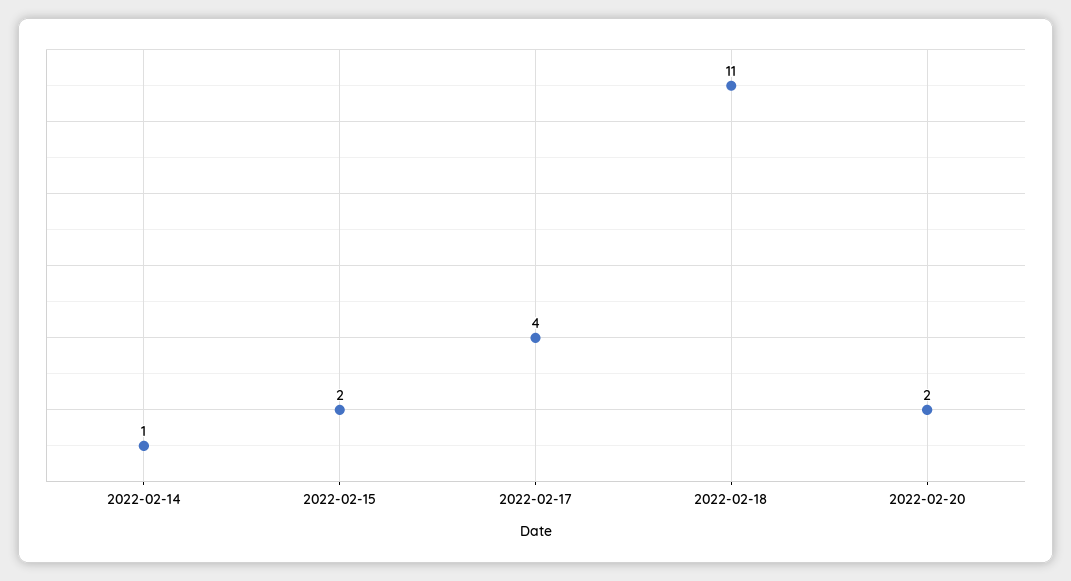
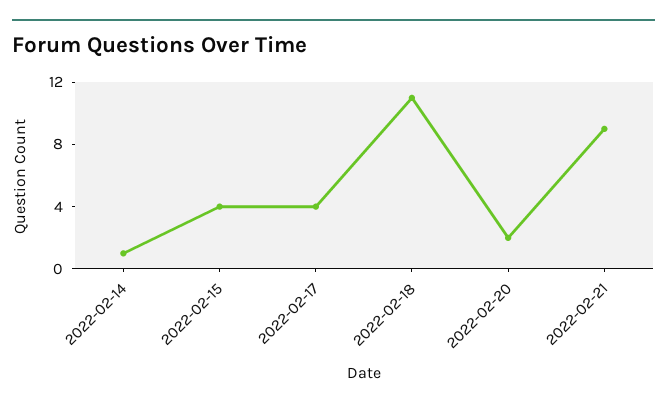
2022-02-15: 2 -> 4
2022-02-21: none -> 9

